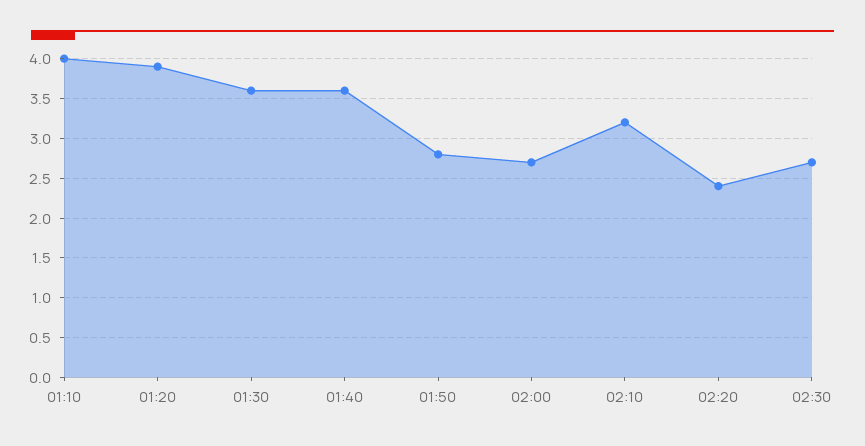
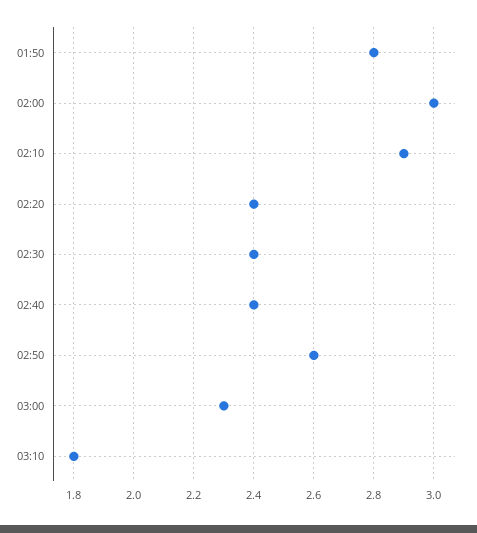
01:10: 4 -> none
01:20: 3.9 -> none
01:30: 3.6 -> none
01:40: 3.6 -> none
02:00: 2.7 -> 3
02:10: 3.2 -> 2.9
02:30: 2.7 -> 2.4
02:40: none -> 2.4
02:50: none -> 2.6
03:00: none -> 2.3
03:10: none -> 1.8

